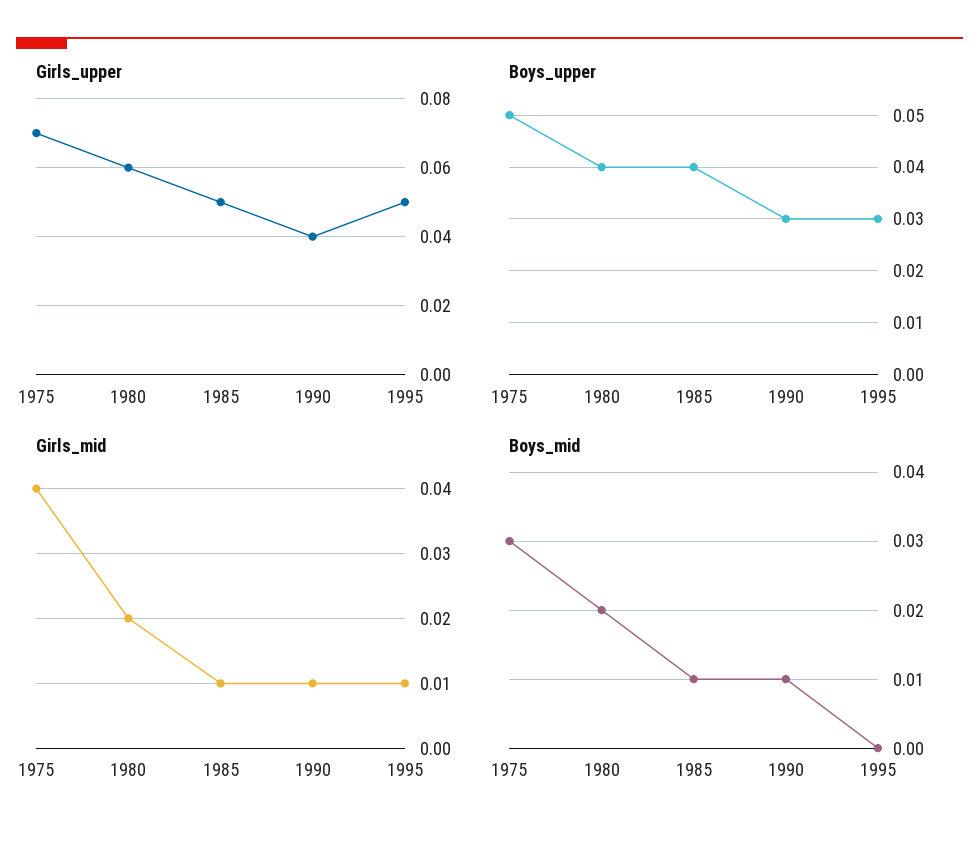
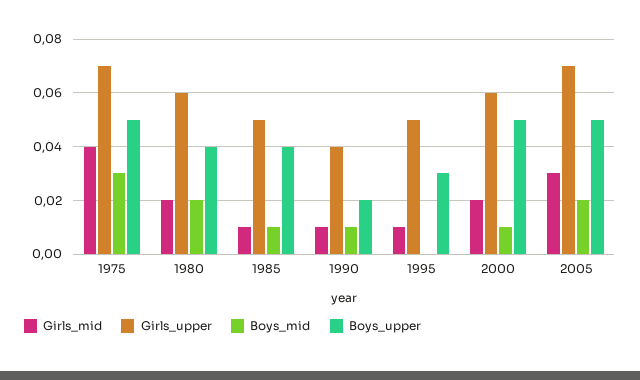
Boys_upper, 1990: 0.03 -> 0.02
Girls_mid, 2000: none -> 0.02
Girls_upper, 2000: none -> 0.06
Boys_mid, 2000: none -> 0.01
Boys_upper, 2000: none -> 0.05
Girls_mid, 2005: none -> 0.03
Girls_upper, 2005: none -> 0.07
Boys_mid, 2005: none -> 0.02
Boys_upper, 2005: none -> 0.05

